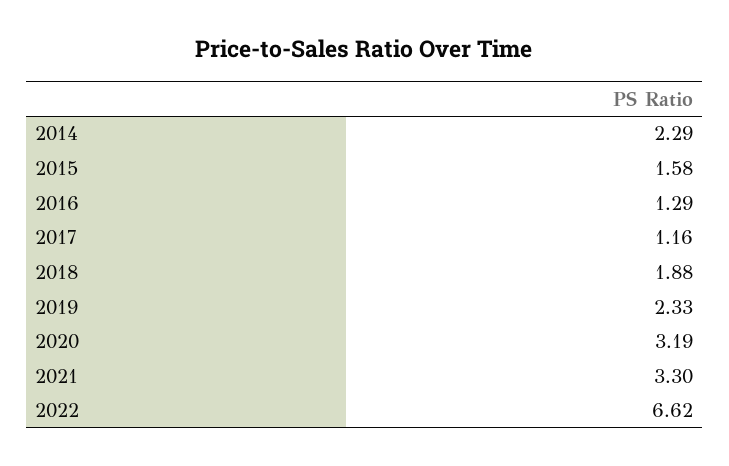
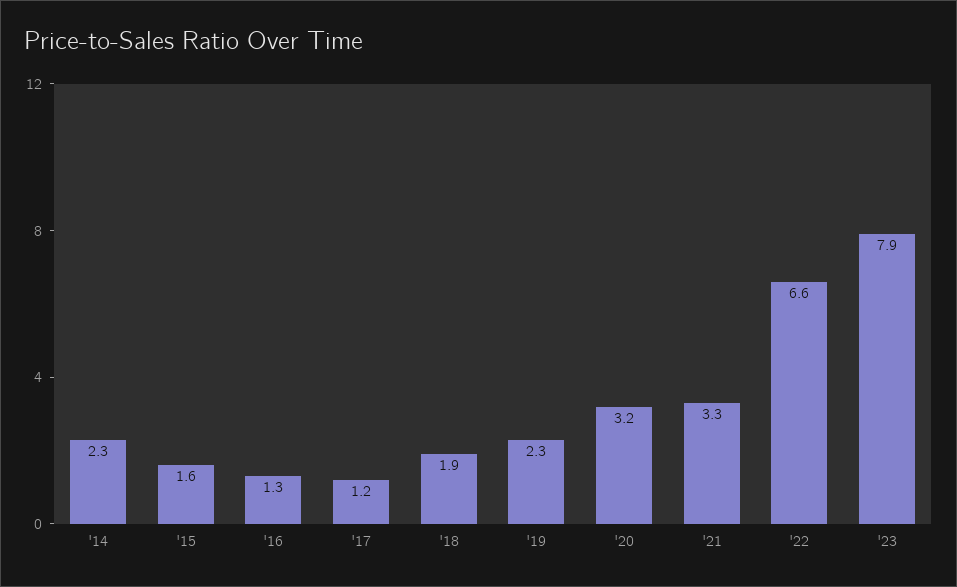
'23: none -> 7.9

